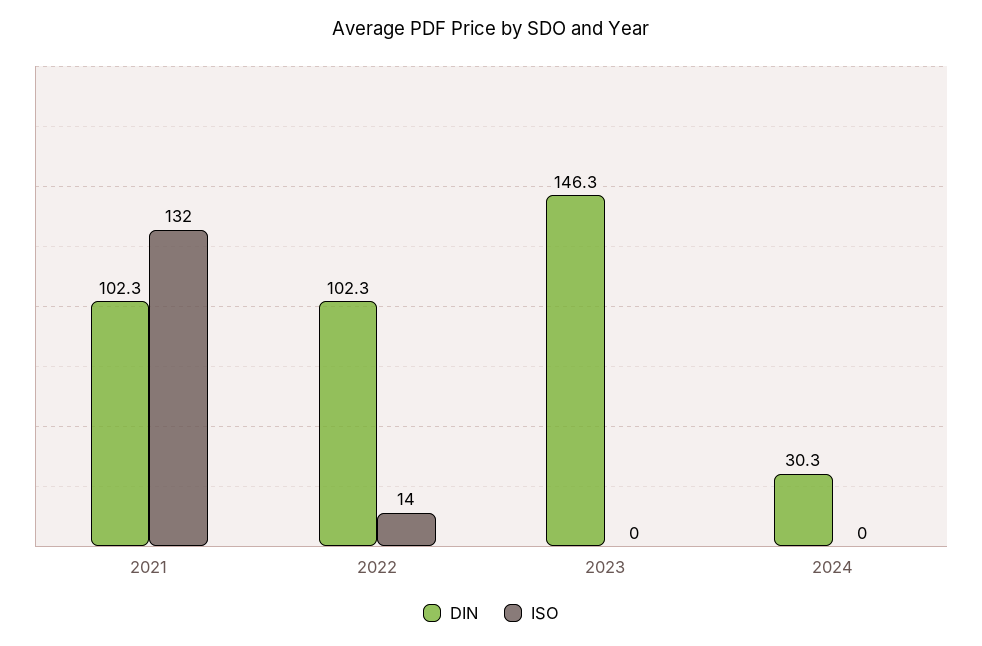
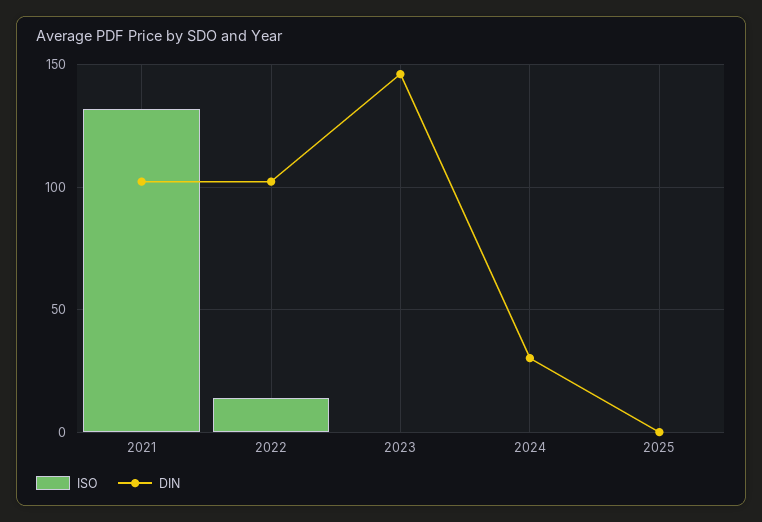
ISO, 2025: none -> 0
DIN, 2025: none -> 0

